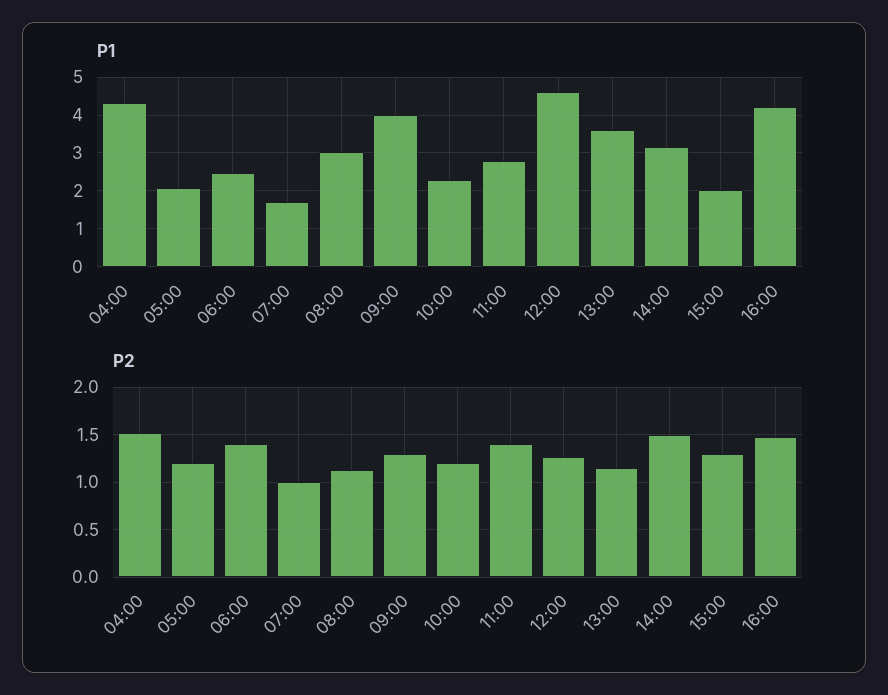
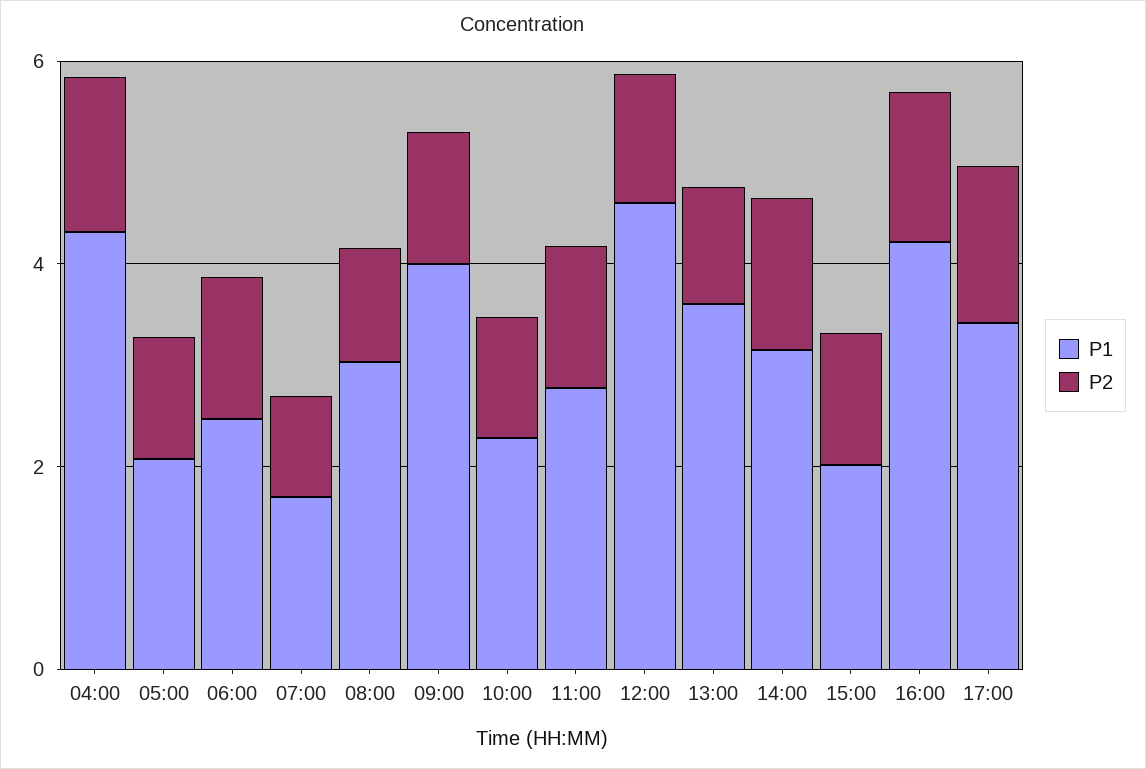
P1, 17:00: none -> 3.5
P2, 17:00: none -> 1.5

